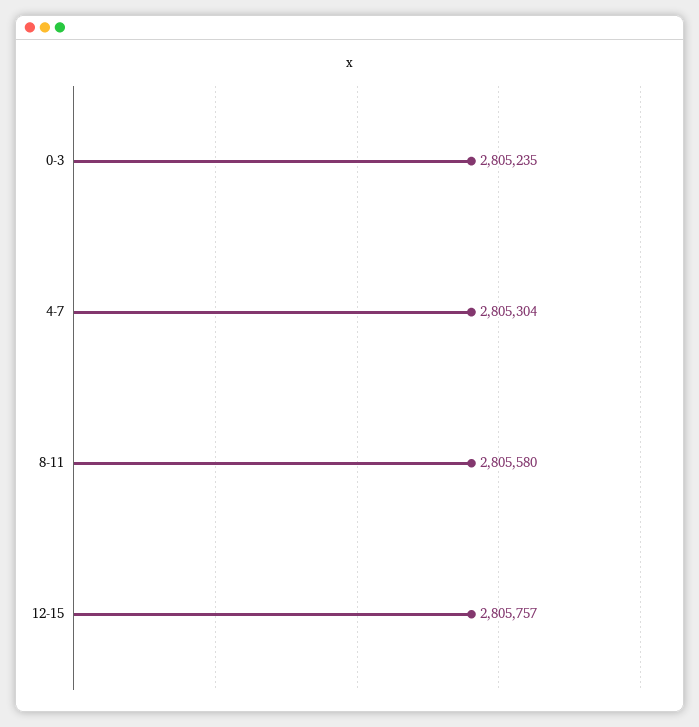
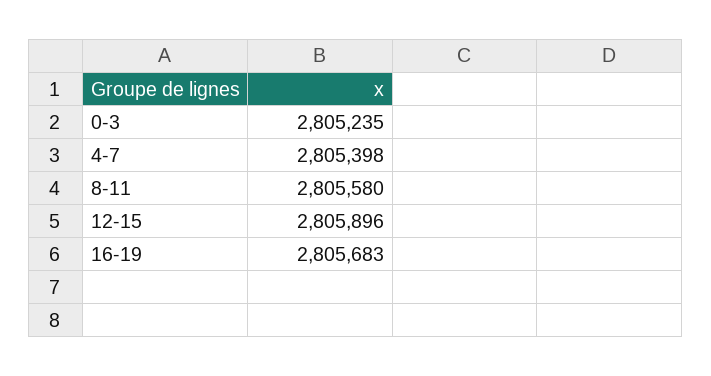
4-7: 2805304 -> 2805398
12-15: 2805757 -> 2805896
16-19: none -> 2805683

